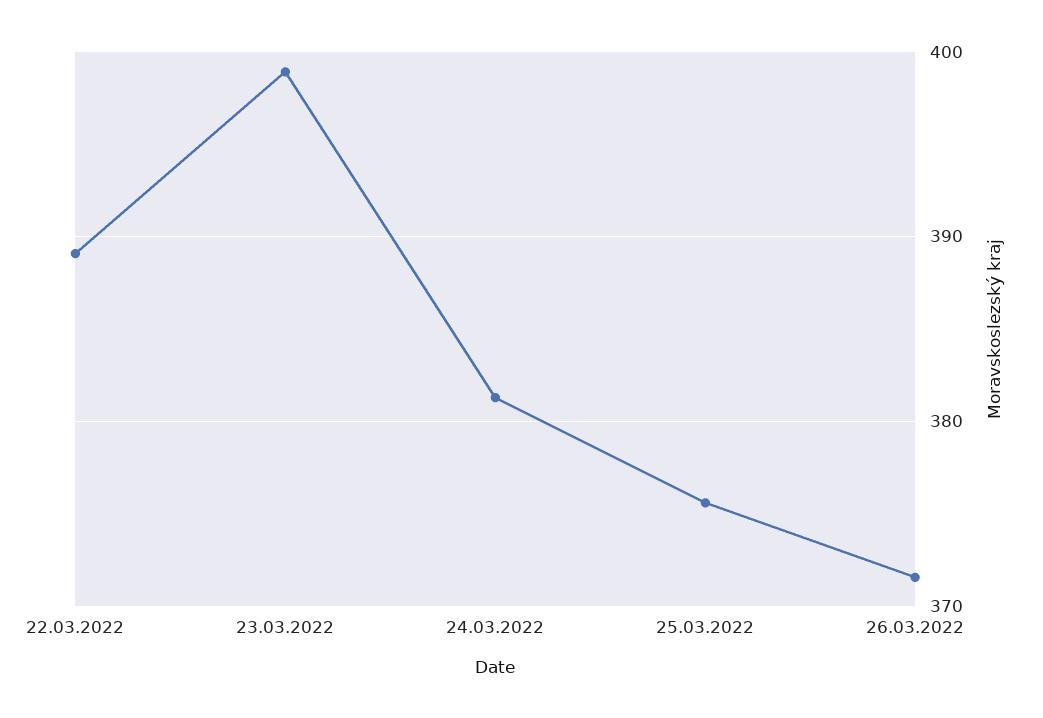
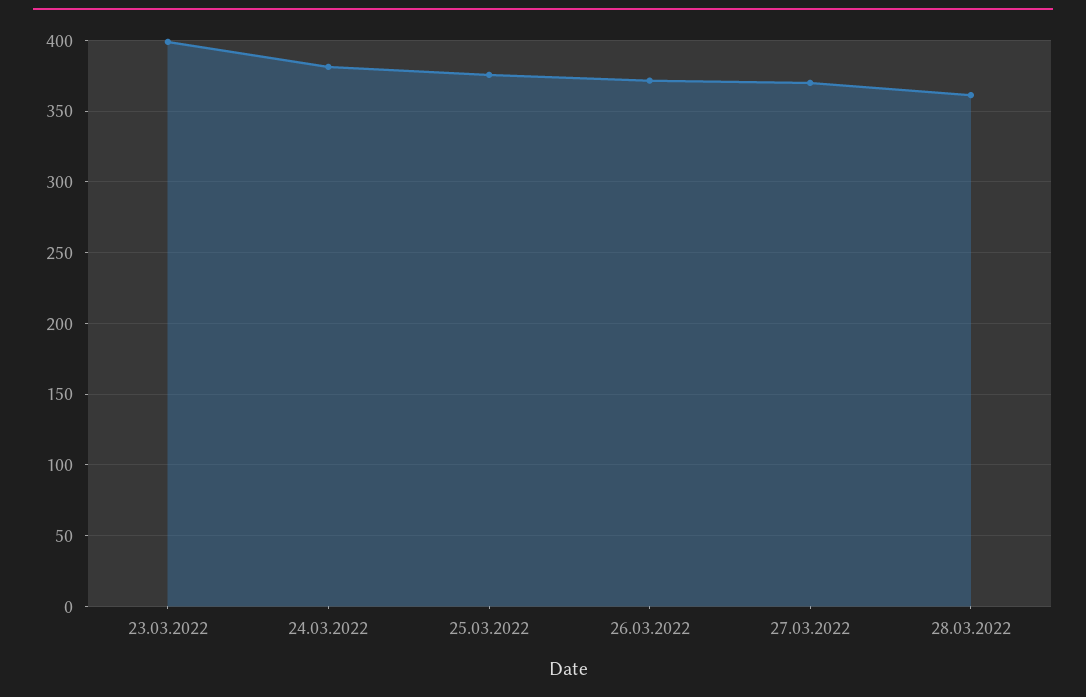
22.03.2022: 389 -> none
27.03.2022: none -> 370
28.03.2022: none -> 360

